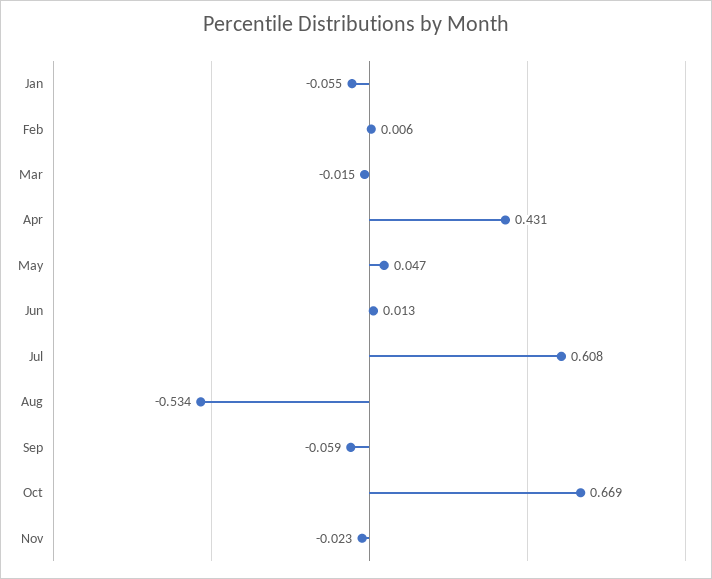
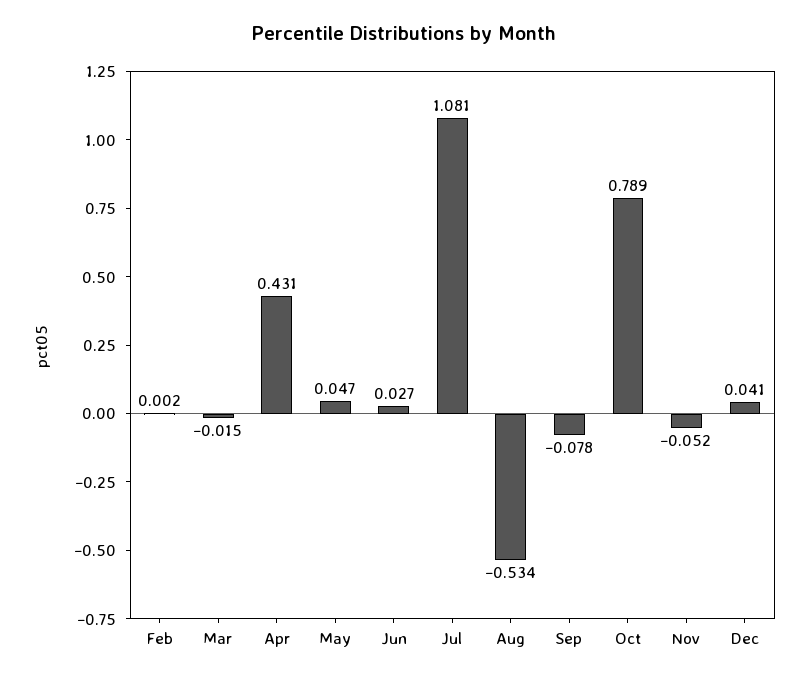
Jan: -0.055 -> none
Feb: 0.006 -> 0.002
Jun: 0.013 -> 0.027
Jul: 0.608 -> 1.081
Sep: -0.059 -> -0.078
Oct: 0.669 -> 0.789
Nov: -0.023 -> -0.052
Dec: none -> 0.041

